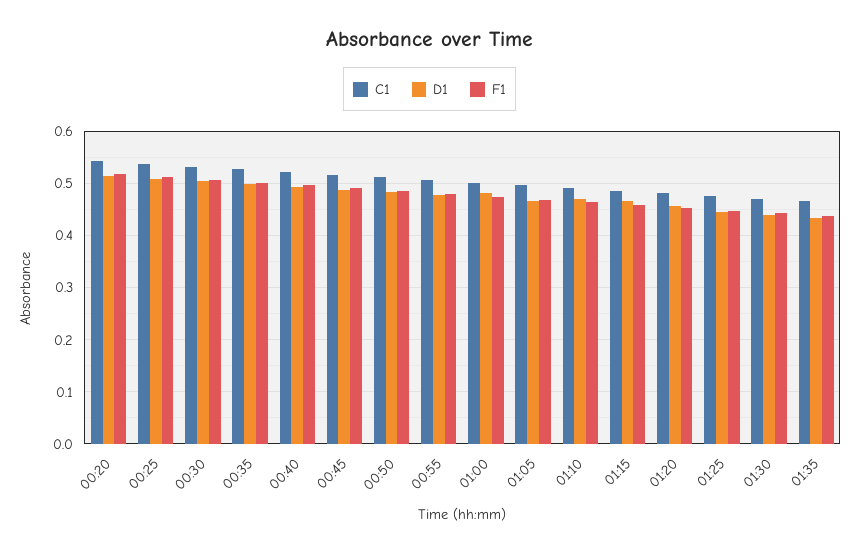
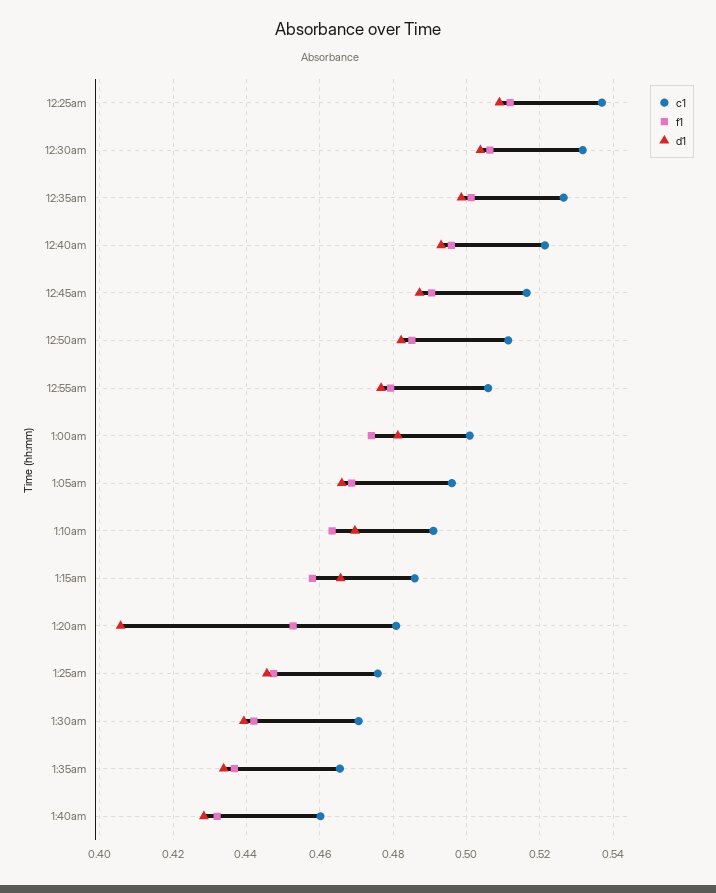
C1, 00:20: 0.54 -> none
D1, 00:20: 0.52 -> none
F1, 00:20: 0.52 -> none
D1, 01:20: 0.46 -> 0.406
C1, 1:40am: none -> 0.46
F1, 1:40am: none -> 0.432
D1, 1:40am: none -> 0.428

